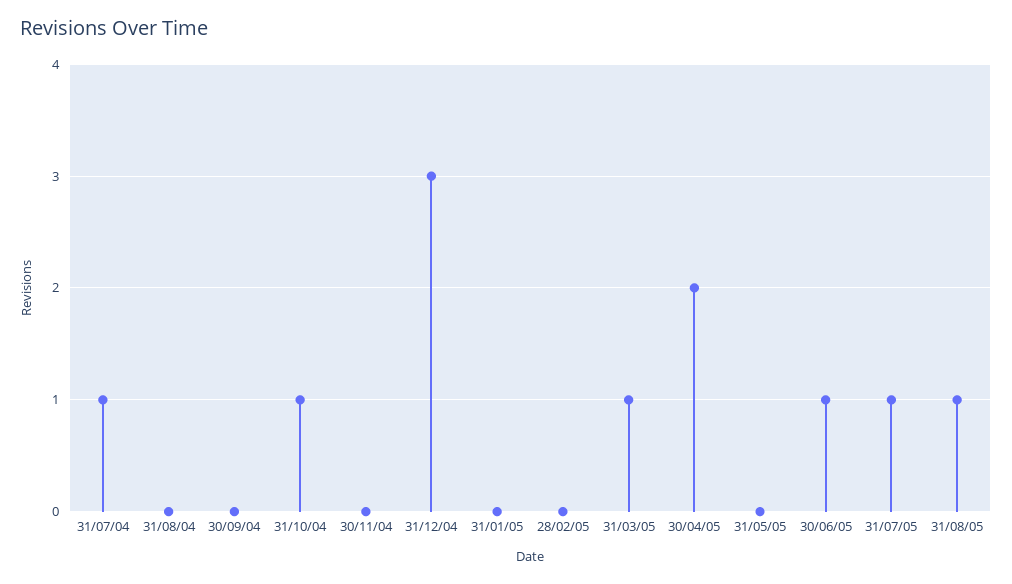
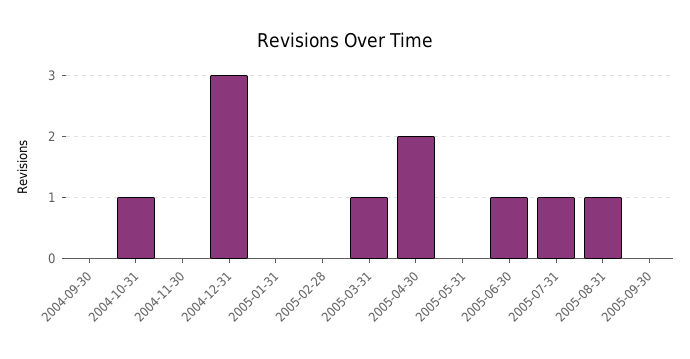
31/07/04: 1 -> none
31/08/04: 0 -> none
2005-09-30: none -> 0

